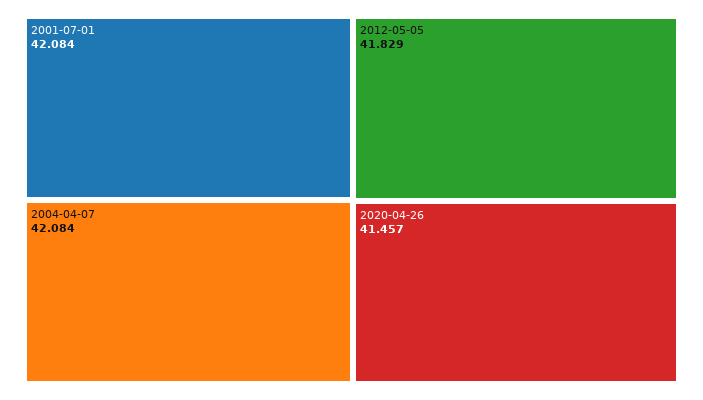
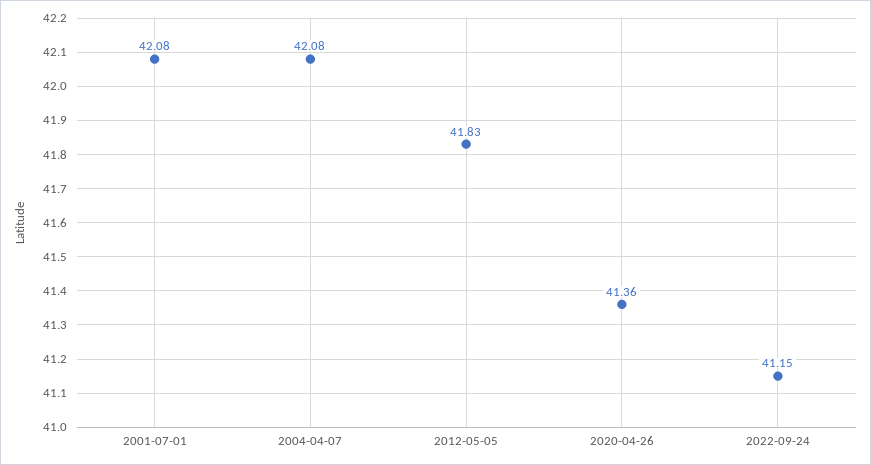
2020-04-26: 41.457 -> 41.36
2022-09-24: none -> 41.15

